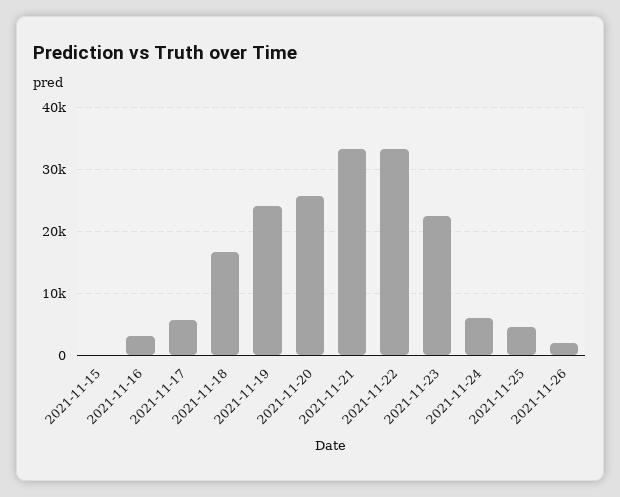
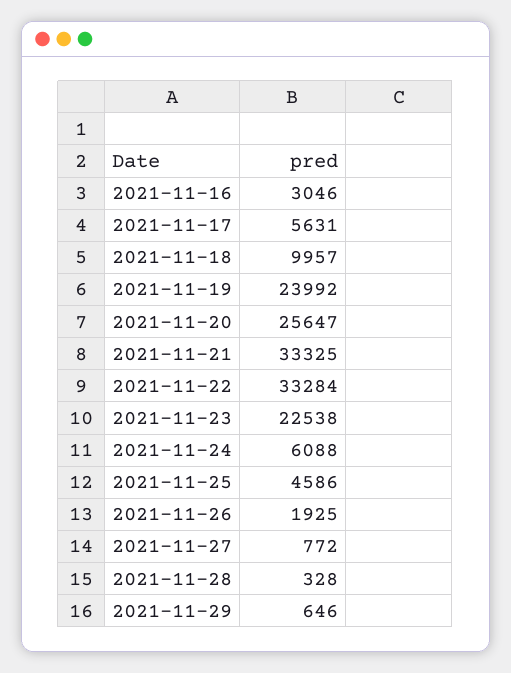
2021-11-15: 0 -> none
2021-11-18: 17000 -> 9957
2021-11-27: none -> 772
2021-11-28: none -> 328
2021-11-29: none -> 646

